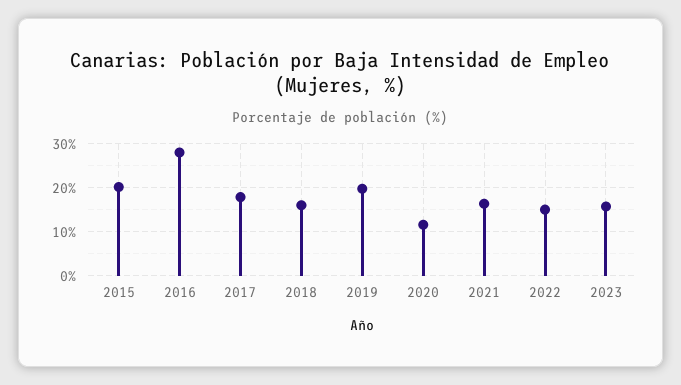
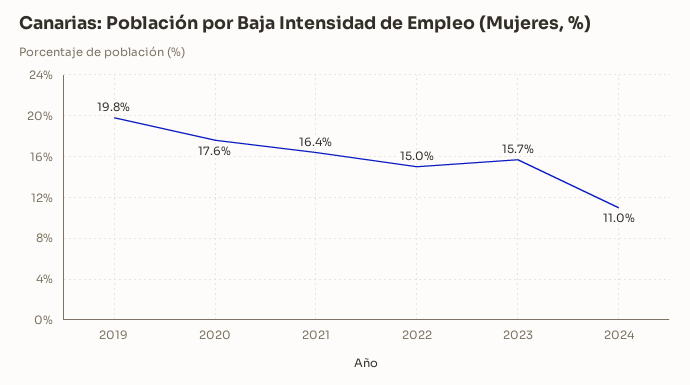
2015: 20 -> none
2016: 28 -> none
2017: 18 -> none
2018: 16 -> none
2020: 12 -> 17.6
2024: none -> 11

